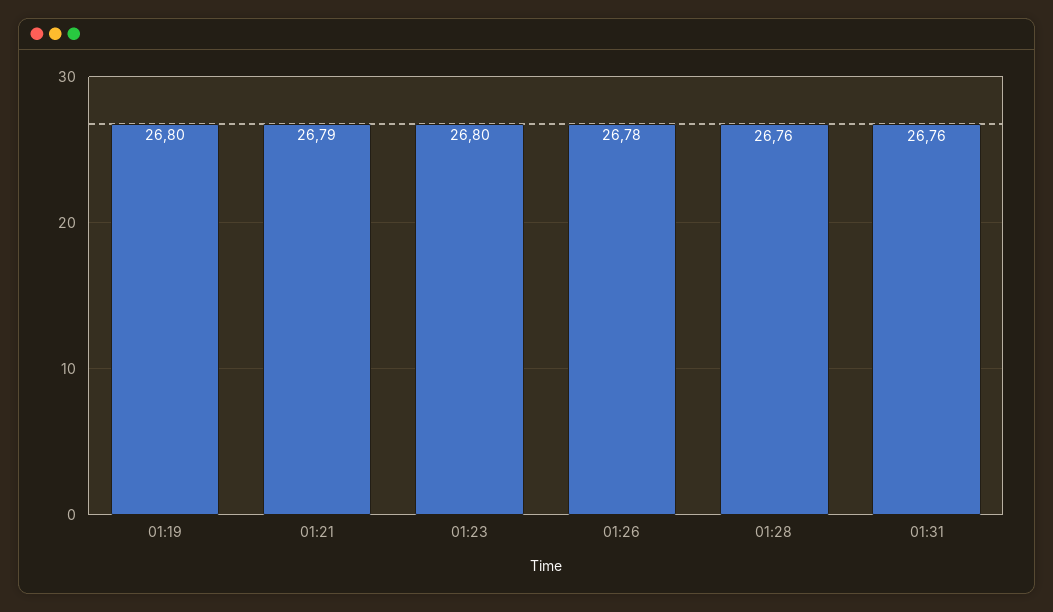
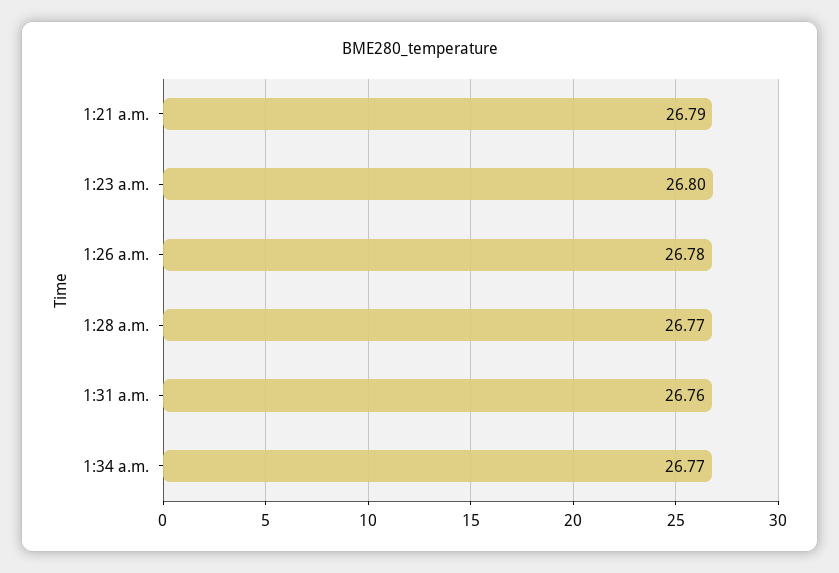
01:19: 26.8 -> none
01:28: 26.76 -> 26.77
1:34 a.m.: none -> 26.77

